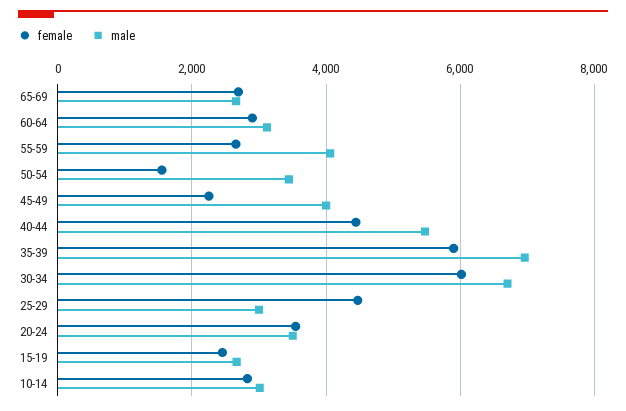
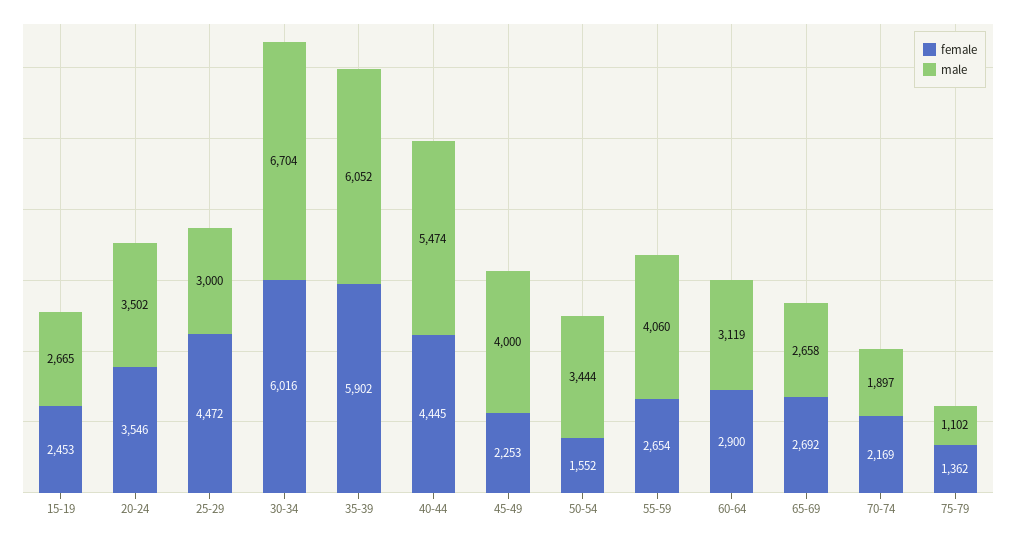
male, 35-39: 7000 -> 6052
female, 10-14: 2800 -> none
male, 10-14: 3000 -> none
female, 70-74: none -> 2169
male, 70-74: none -> 1897
female, 75-79: none -> 1362
male, 75-79: none -> 1102

